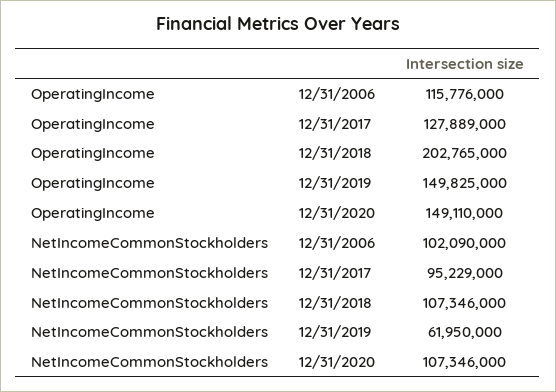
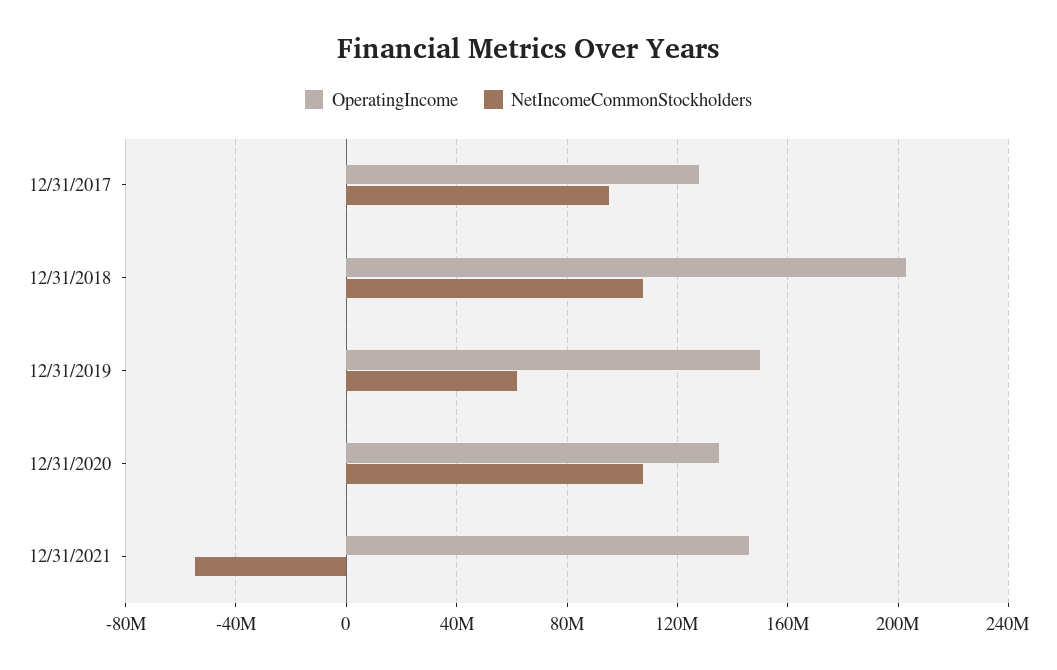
OperatingIncome, 12/31/2006: 115776000 -> none
OperatingIncome, 12/31/2020: 149110000 -> 135000000
NetIncomeCommonStockholders, 12/31/2006: 102090000 -> none
OperatingIncome, 12/31/2021: none -> 145000000
NetIncomeCommonStockholders, 12/31/2021: none -> -55000000

